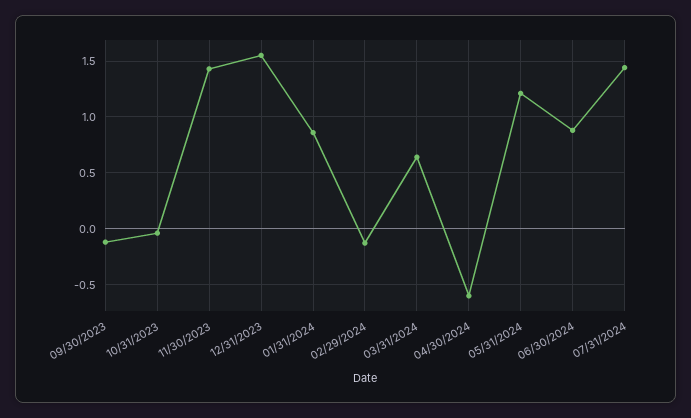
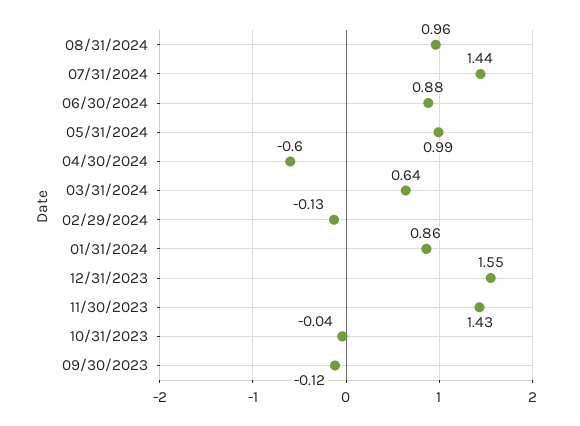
05/31/2024: 1.2 -> 0.99
08/31/2024: none -> 0.96

